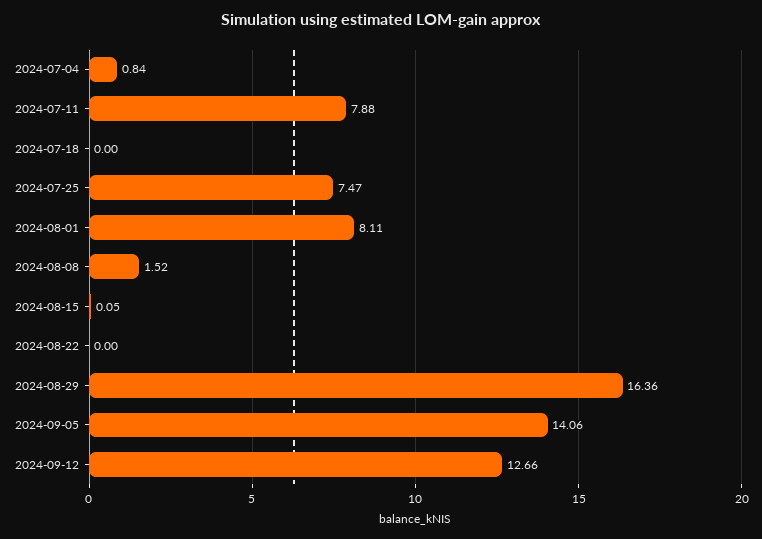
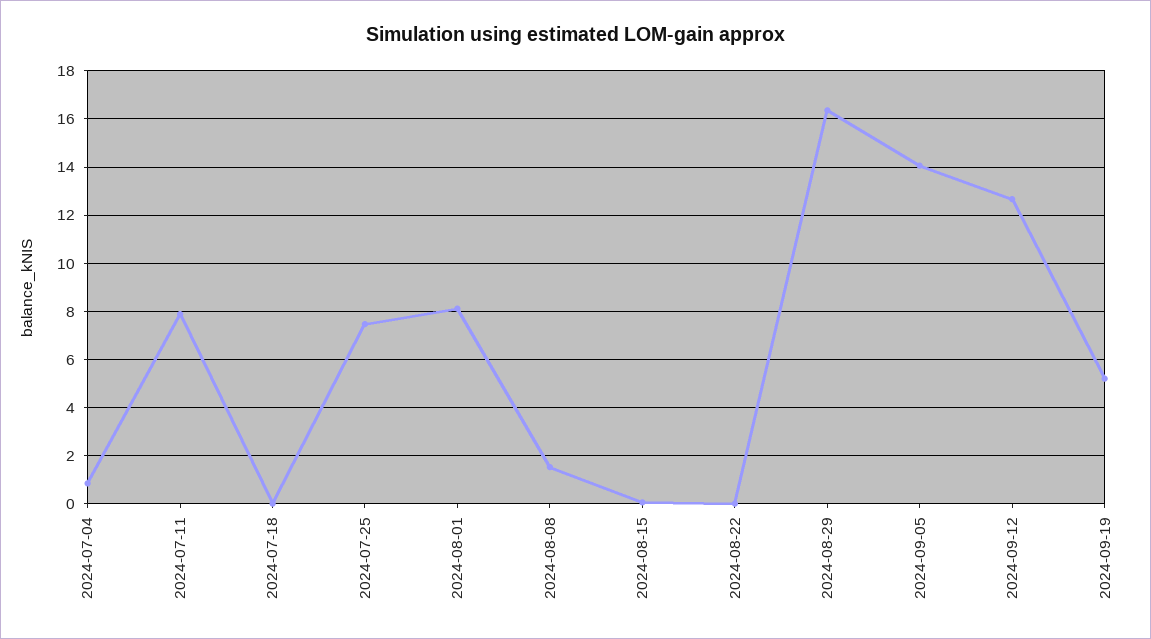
2024-09-19: none -> 5.25

